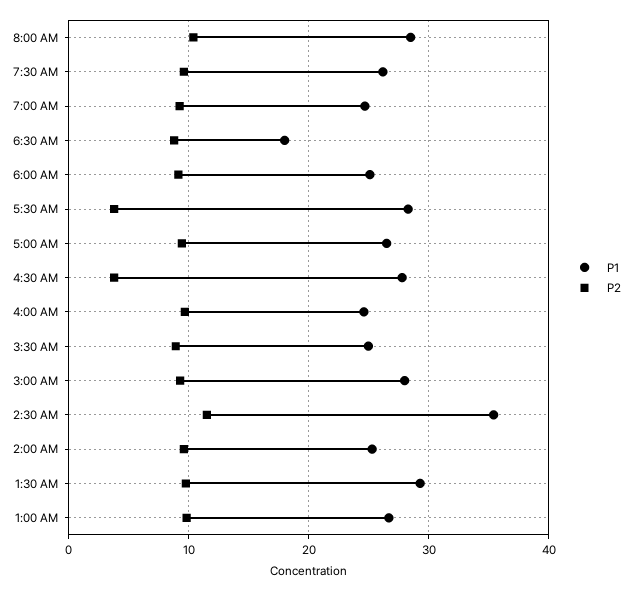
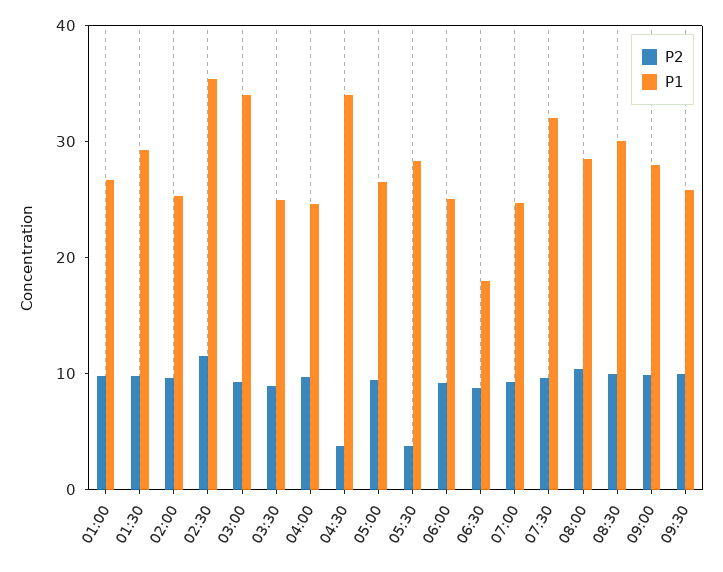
P1, 7:30 AM: 26 -> 32
P1, 4:30 AM: 28 -> 34
P1, 3:00 AM: 28 -> 34
P2, 08:30: none -> 10
P1, 08:30: none -> 30
P2, 09:00: none -> 10
P1, 09:00: none -> 28
P2, 09:30: none -> 10
P1, 09:30: none -> 26

